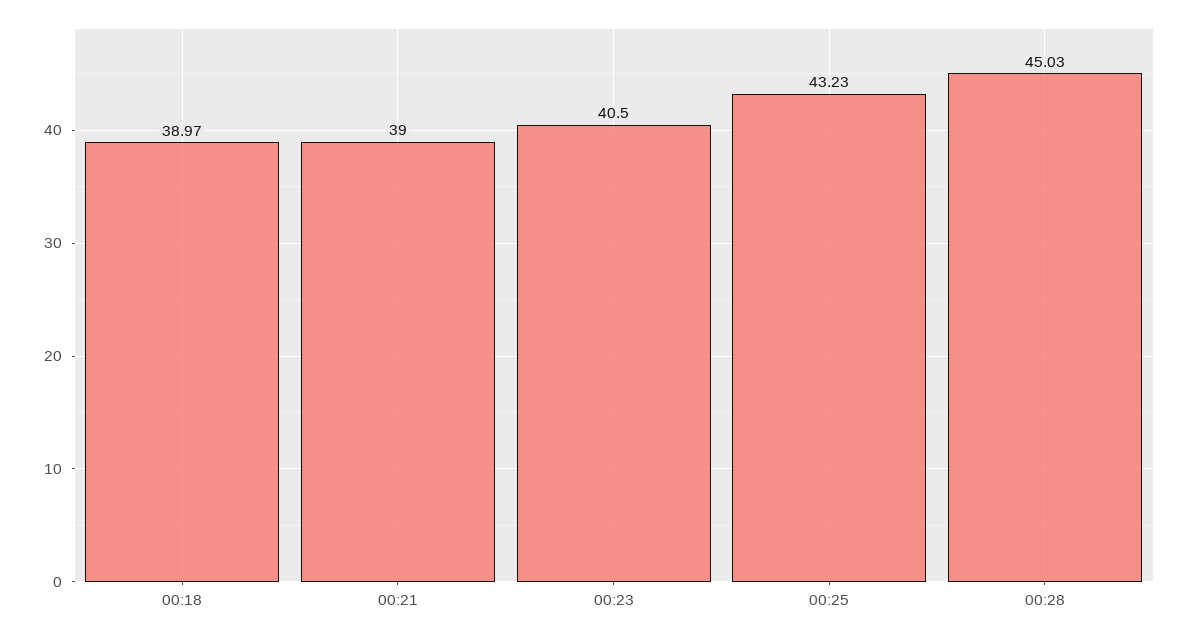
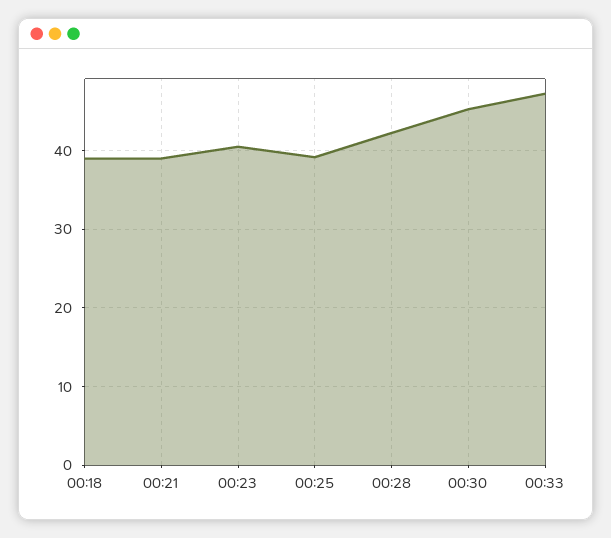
00:25: 43.23 -> 39
00:28: 45.03 -> 42
00:30: none -> 45
00:33: none -> 47

